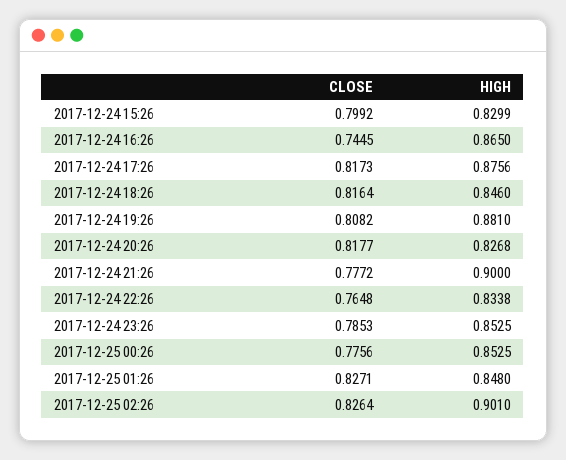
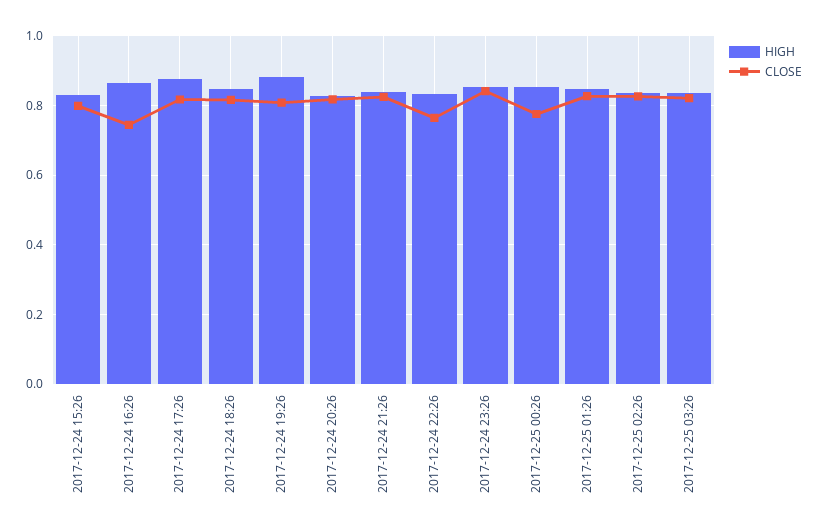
CLOSE, 2017-12-24 21:26: 0.7772 -> 0.82
HIGH, 2017-12-24 21:26: 0.9 -> 0.84
CLOSE, 2017-12-24 23:26: 0.7853 -> 0.84
HIGH, 2017-12-25 02:26: 0.901 -> 0.84
HIGH, 2017-12-25 03:26: none -> 0.84
CLOSE, 2017-12-25 03:26: none -> 0.82

